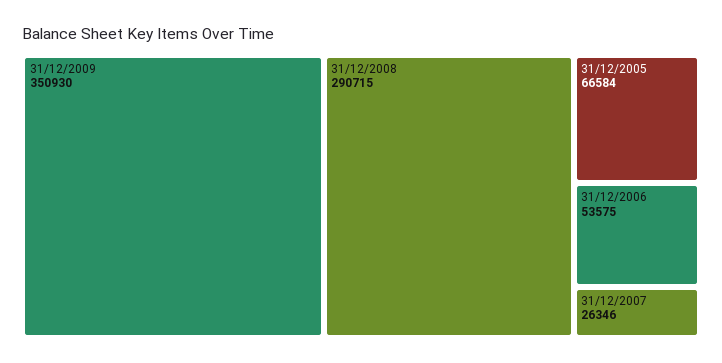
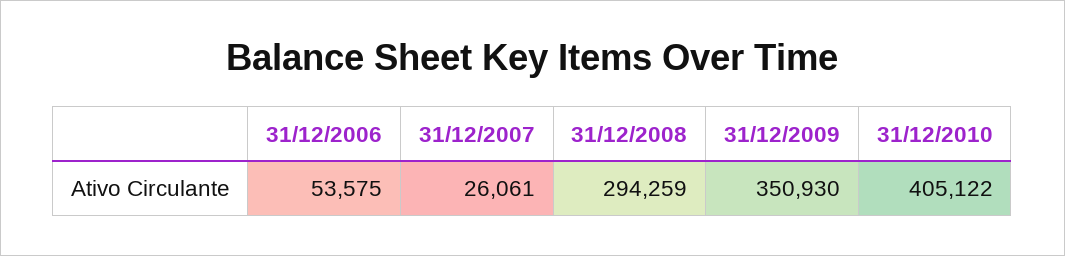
31/12/2008: 290715 -> 294259
31/12/2005: 66584 -> none
31/12/2007: 26346 -> 26061
31/12/2010: none -> 405122

